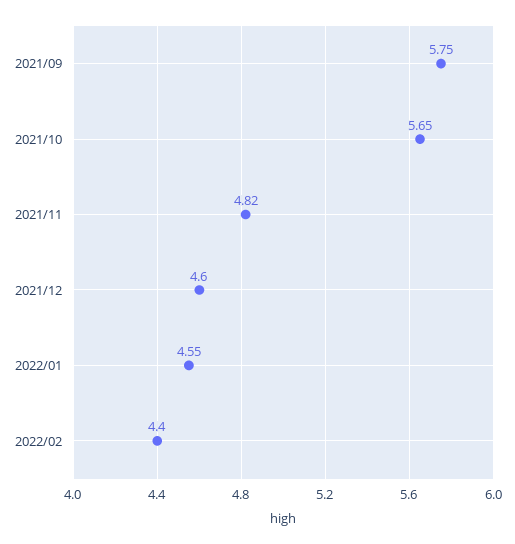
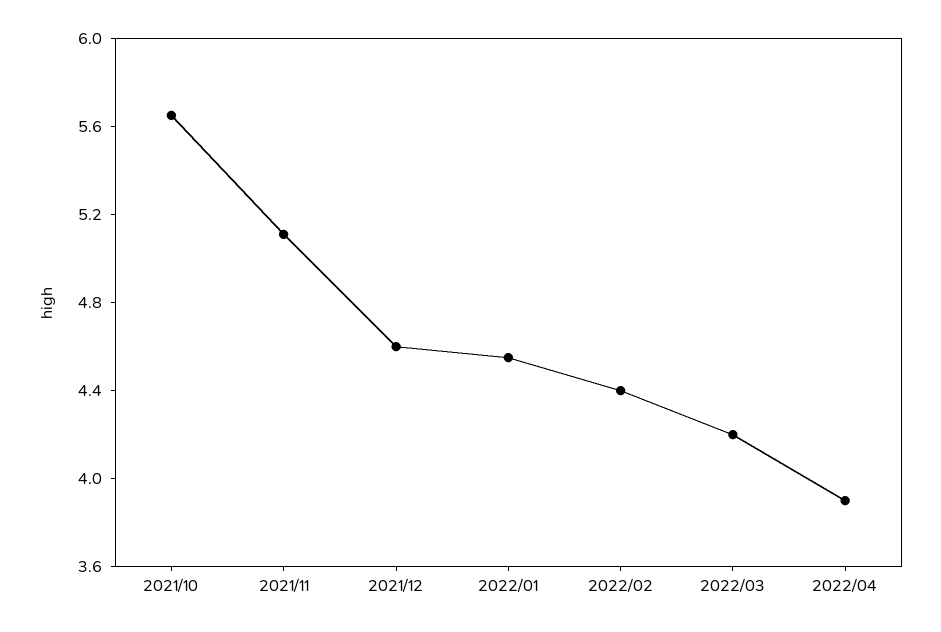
2021/09: 5.75 -> none
2021/11: 4.82 -> 5.1
2022/03: none -> 4.2
2022/04: none -> 3.9

